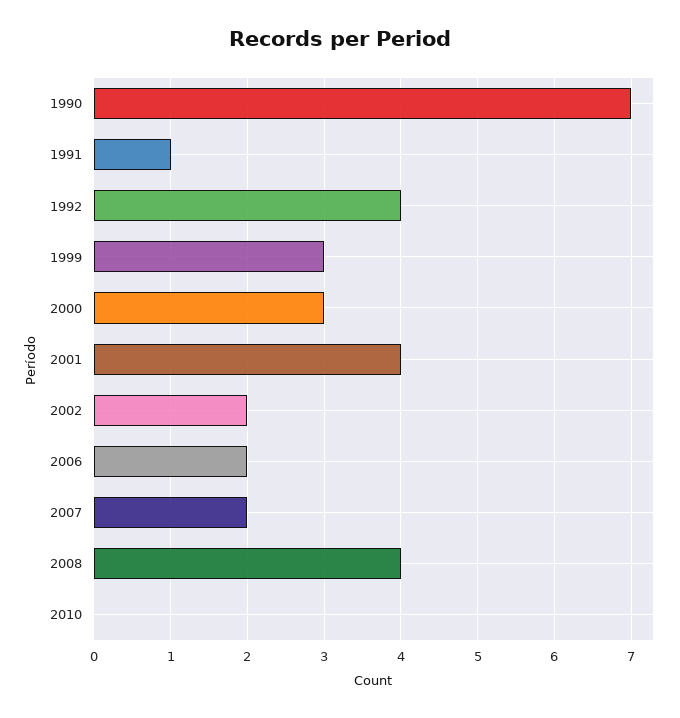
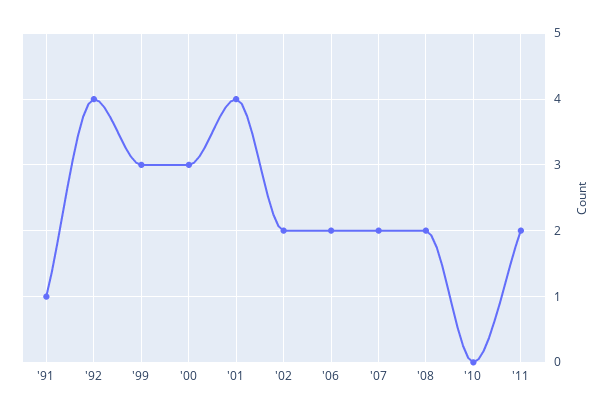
1990: 7 -> none
2008: 4 -> 2
'11: none -> 2

